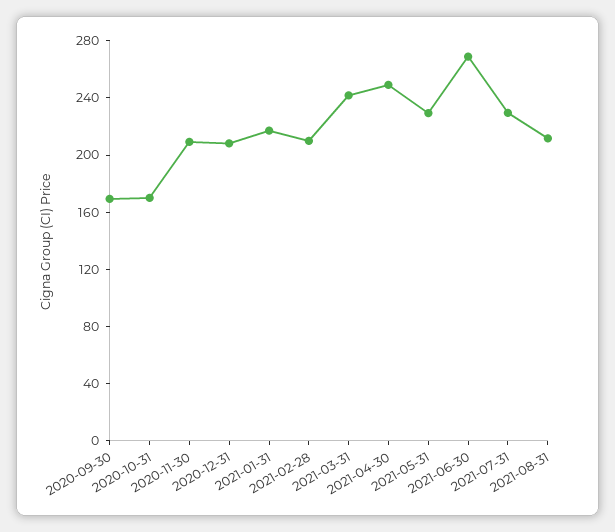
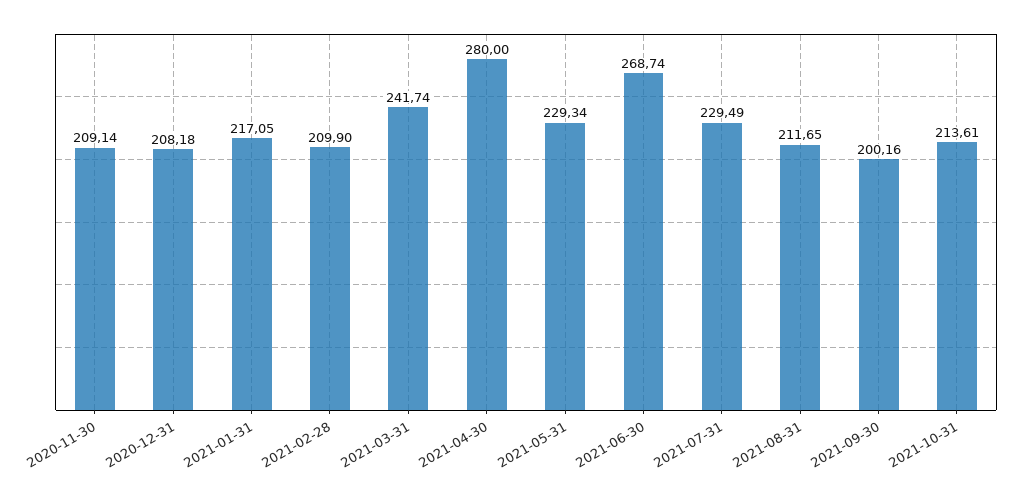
2020-09-30: 170 -> none
2020-10-31: 170 -> none
2021-04-30: 250 -> 280
2021-09-30: none -> 200.16
2021-10-31: none -> 213.61

